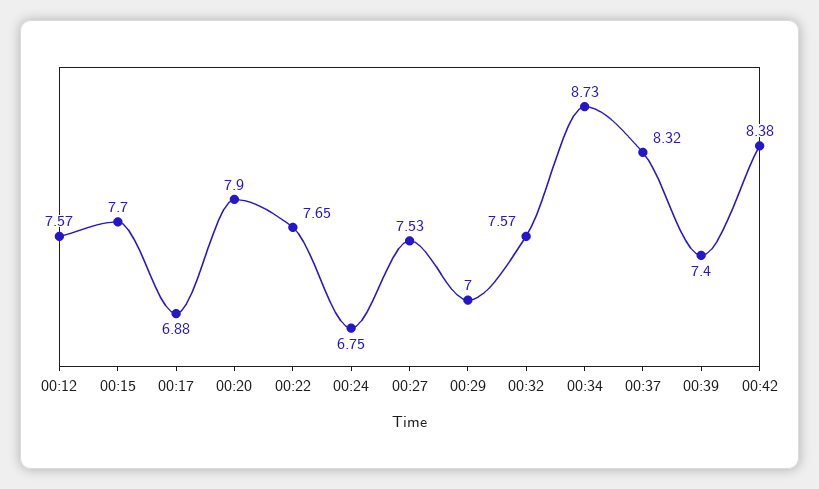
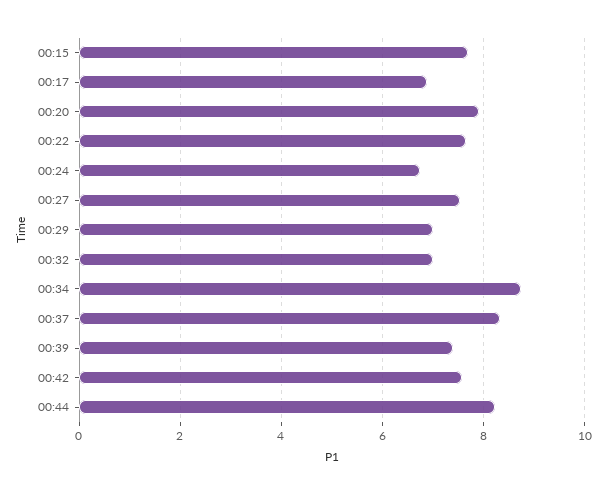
00:12: 7.57 -> none
00:32: 7.57 -> 7
00:42: 8.38 -> 7.6
00:44: none -> 8.2

